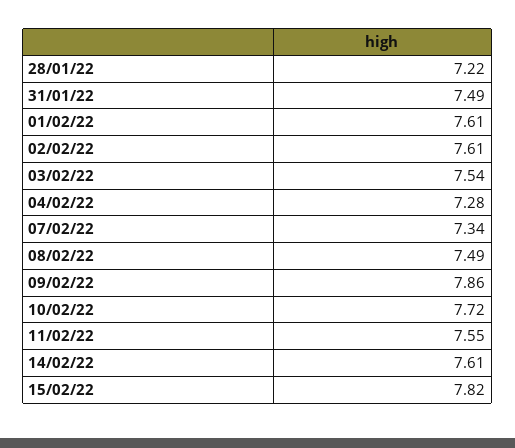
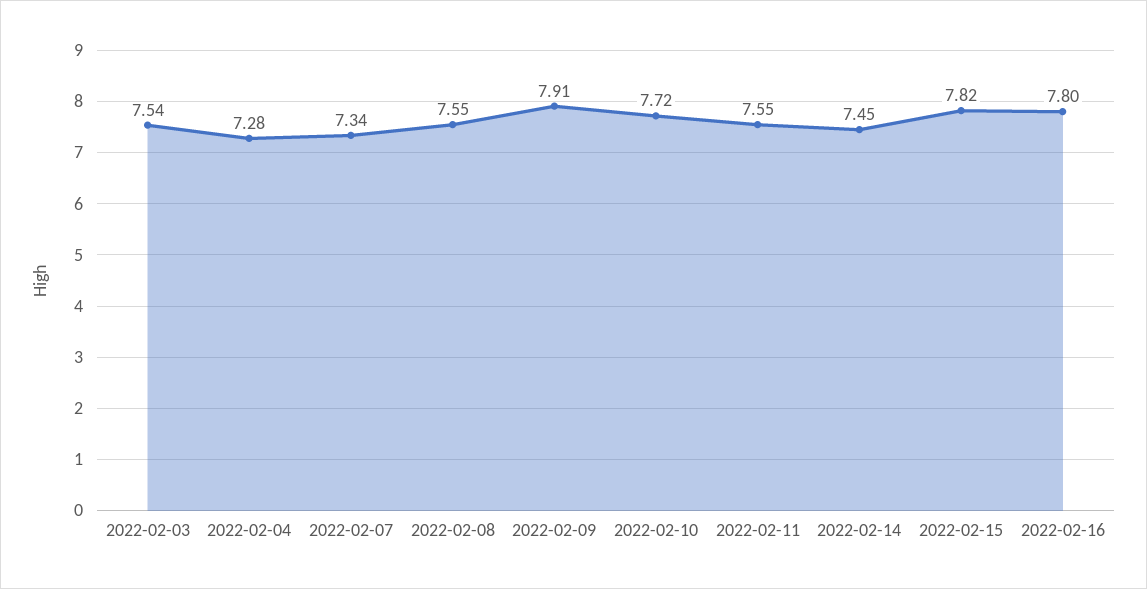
28/01/22: 7.22 -> none
31/01/22: 7.49 -> none
01/02/22: 7.61 -> none
02/02/22: 7.61 -> none
08/02/22: 7.49 -> 7.55
09/02/22: 7.86 -> 7.91
14/02/22: 7.61 -> 7.45
2022-02-16: none -> 7.8

